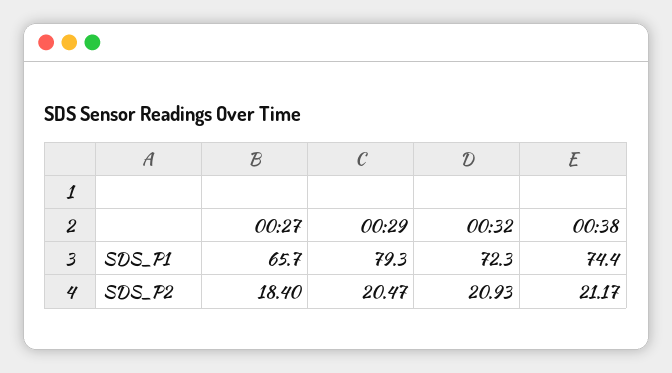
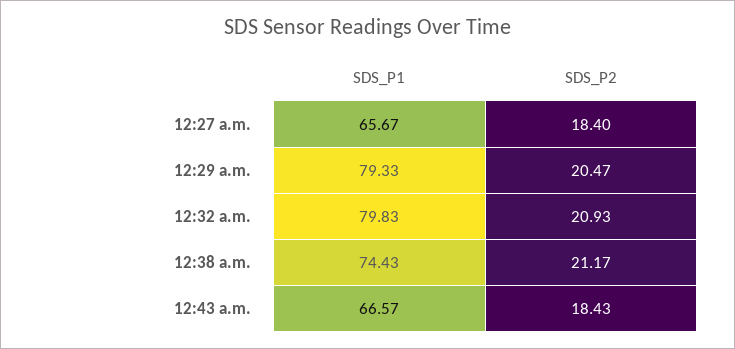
00:32, SDS_P1: 72.3 -> 79.83
12:43 a.m., SDS_P1: none -> 66.57
12:43 a.m., SDS_P2: none -> 18.43

